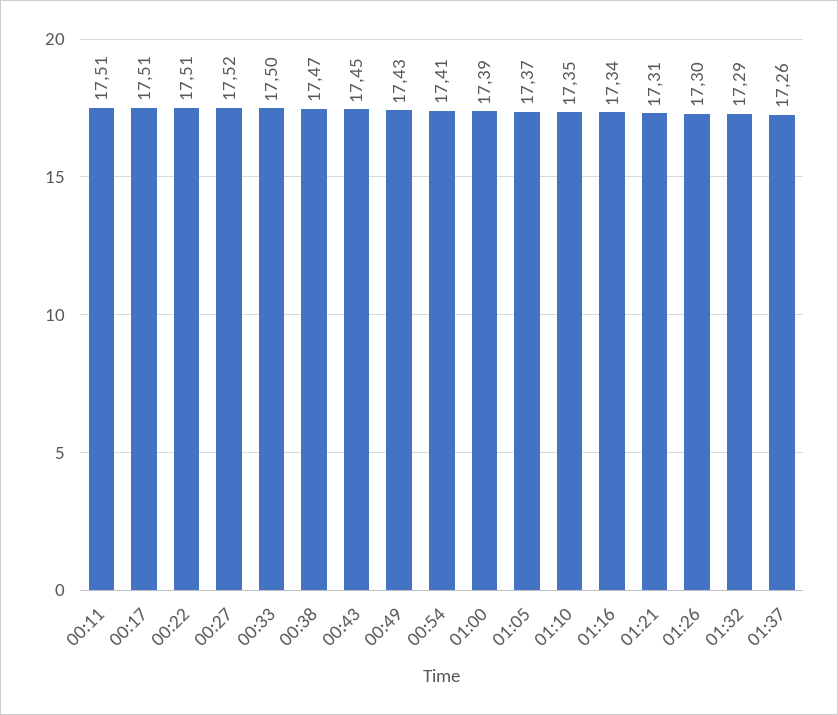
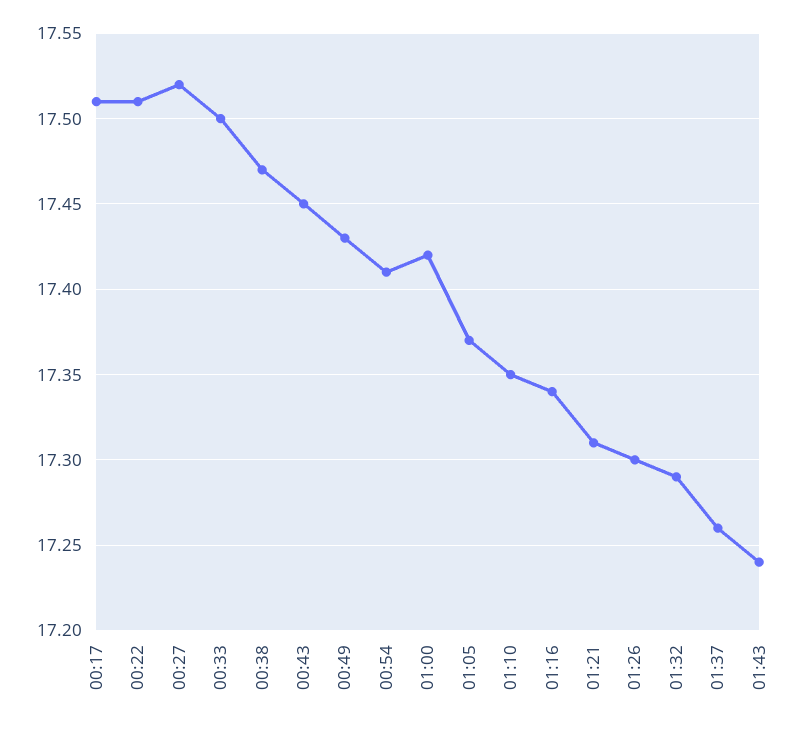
00:11: 17.51 -> none
01:00: 17.39 -> 17.42
01:43: none -> 17.24

